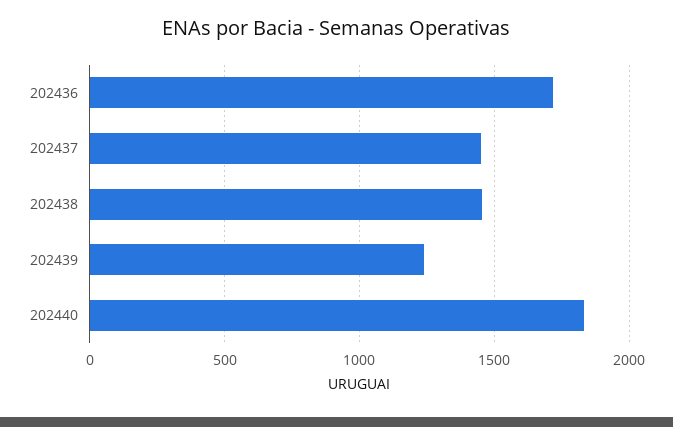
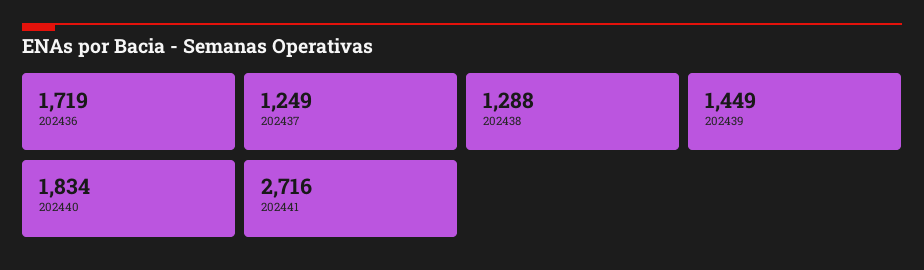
202437: 1450 -> 1249
202438: 1450 -> 1288
202439: 1250 -> 1449
202441: none -> 2716

